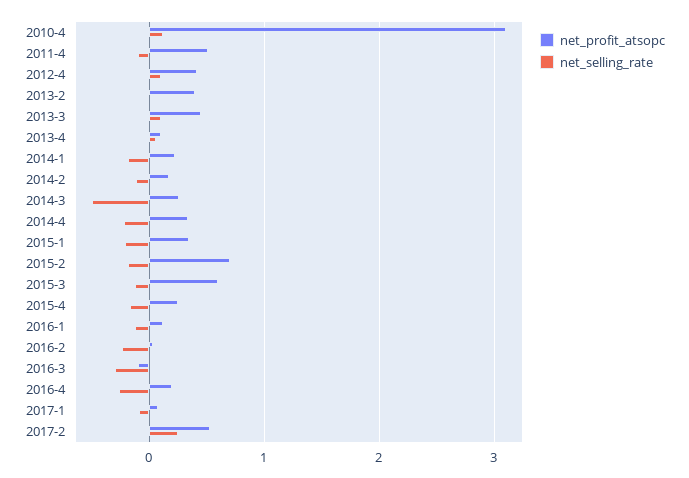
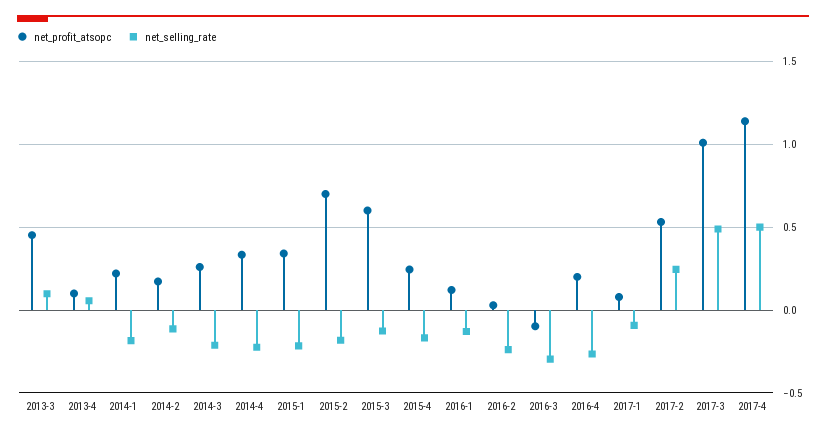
net_profit_atsopc, 2010-4: 3.1 -> none
net_selling_rate, 2010-4: 0.1 -> none
net_profit_atsopc, 2011-4: 0.5 -> none
net_selling_rate, 2011-4: -0.1 -> none
net_profit_atsopc, 2012-4: 0.4 -> none
net_selling_rate, 2012-4: 0.1 -> none
net_profit_atsopc, 2013-2: 0.4 -> none
net_selling_rate, 2013-2: 0 -> none
net_selling_rate, 2014-3: -0.5 -> -0.2
net_profit_atsopc, 2017-3: none -> 1
net_selling_rate, 2017-3: none -> 0.5
net_profit_atsopc, 2017-4: none -> 1.15
net_selling_rate, 2017-4: none -> 0.5

